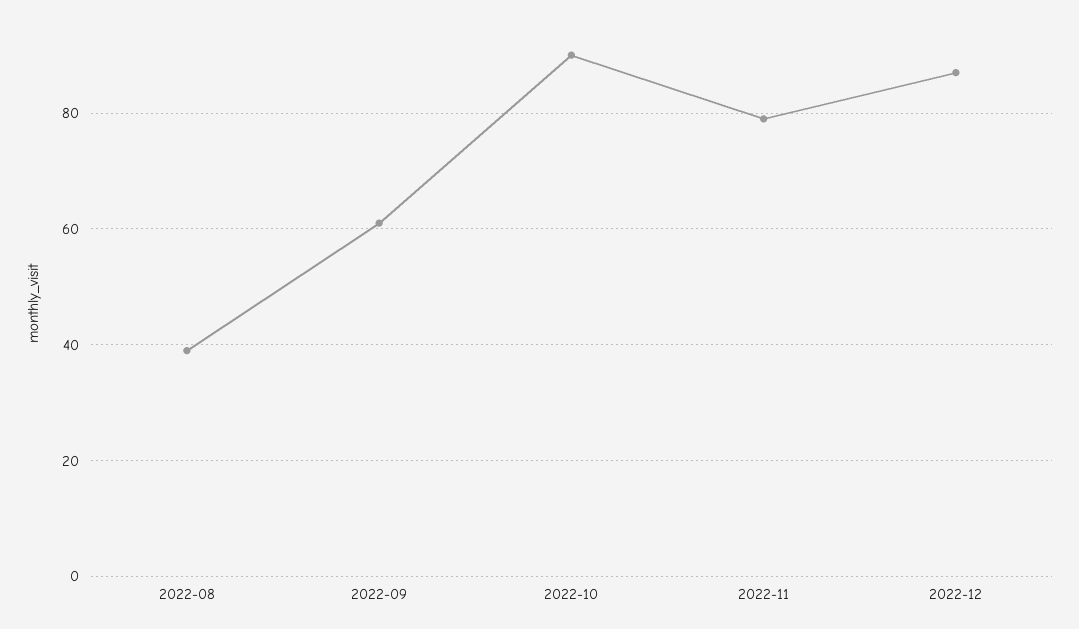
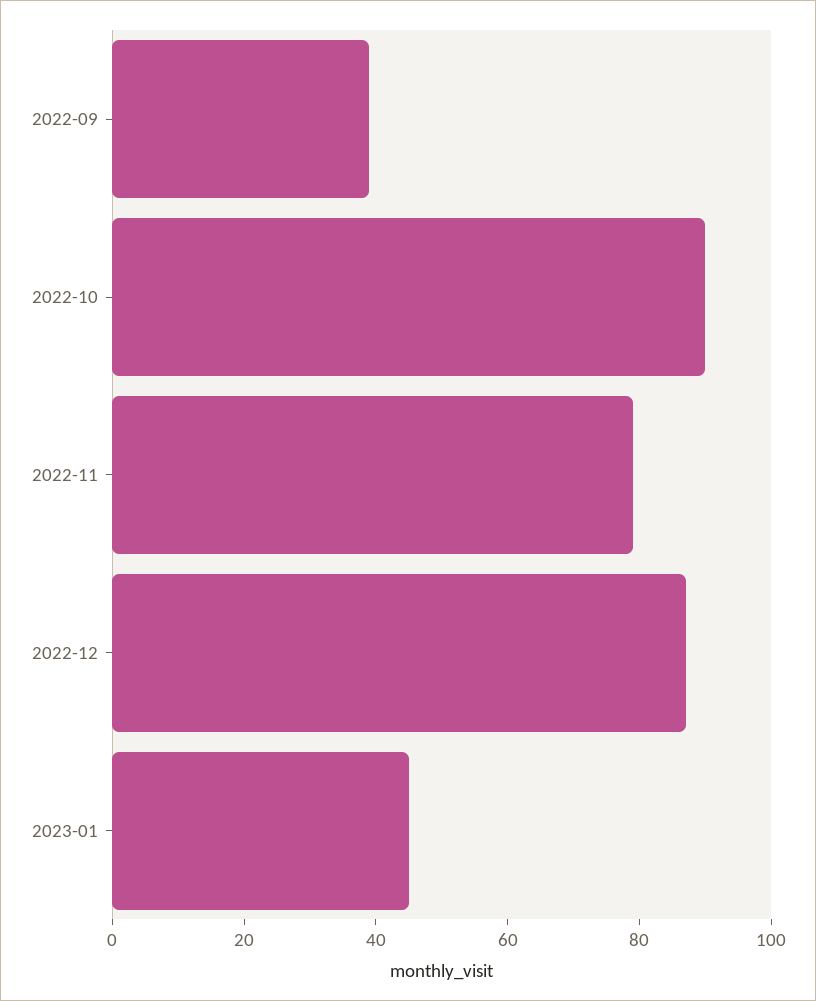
2022-08: 40 -> none
2022-09: 60 -> 40
2023-01: none -> 45

